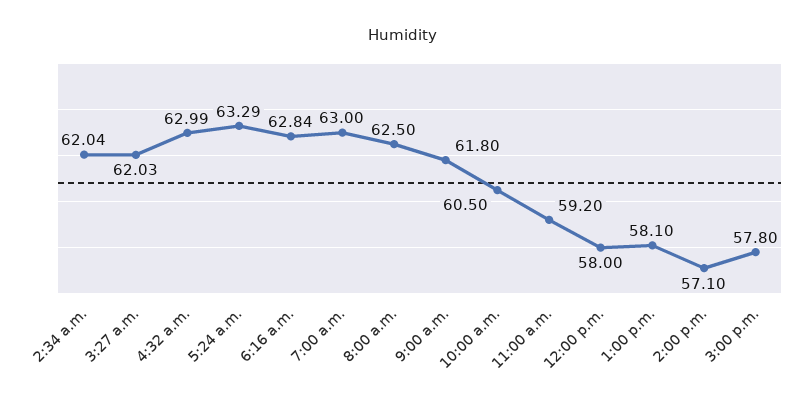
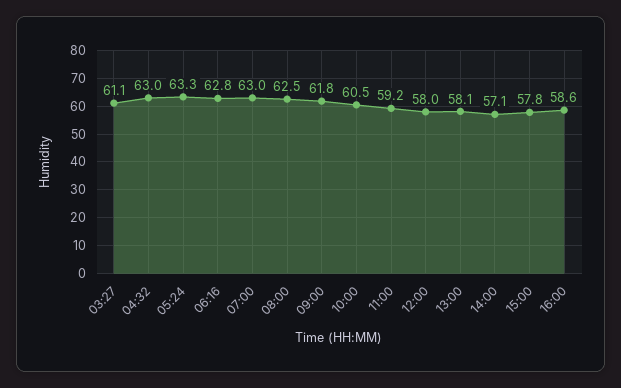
2:34 a.m.: 62.04 -> none
3:27 a.m.: 62.03 -> 61.1
16:00: none -> 58.6

